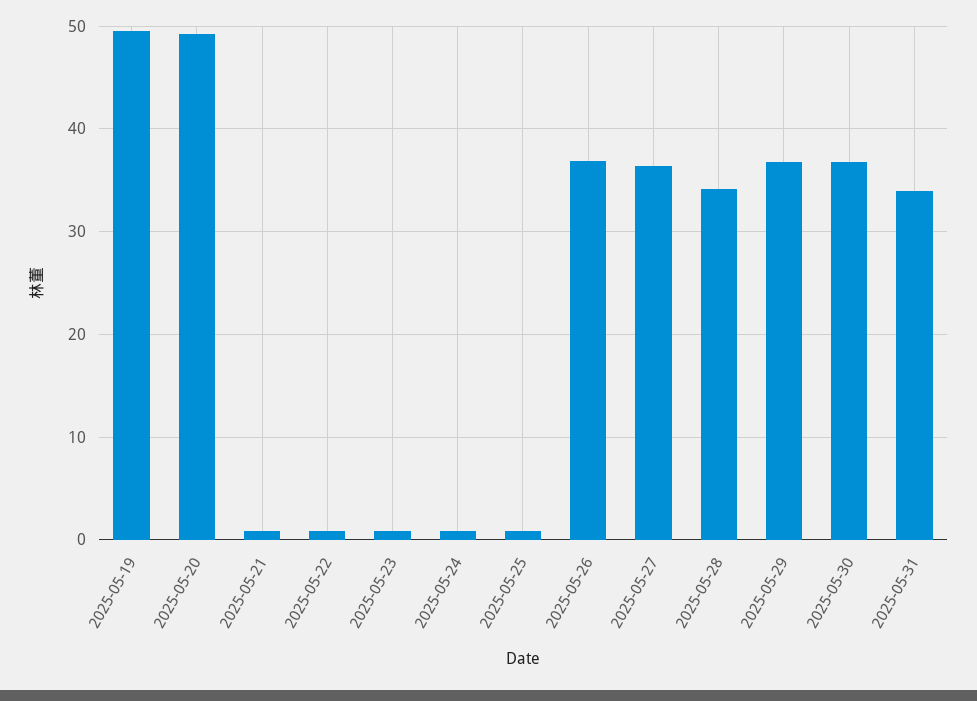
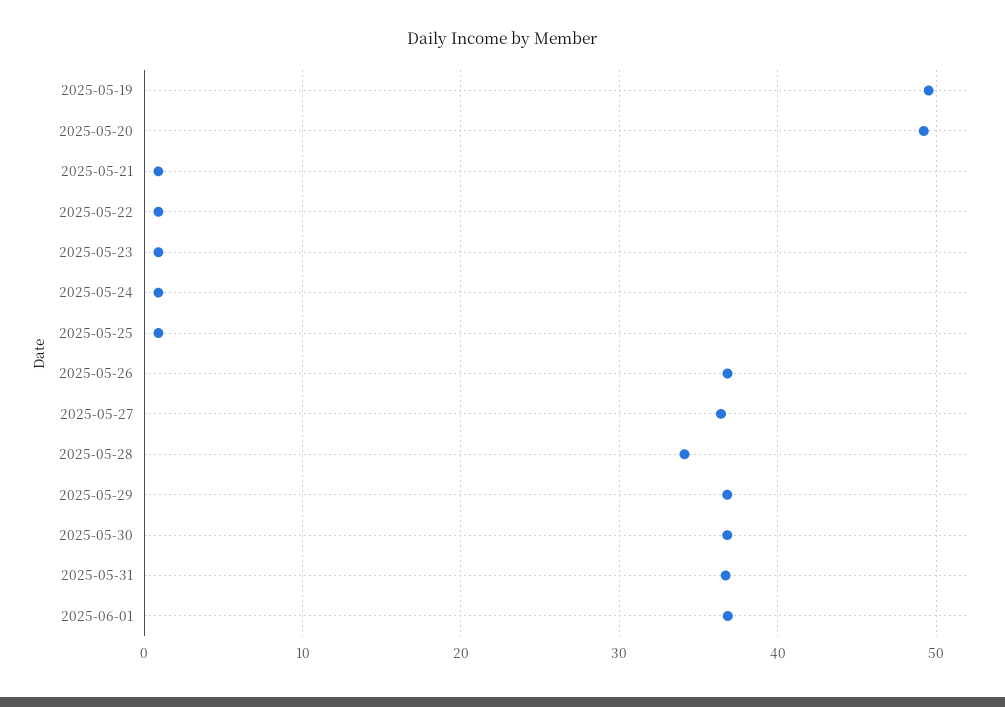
2025-05-31: 34 -> 37
2025-06-01: none -> 37

